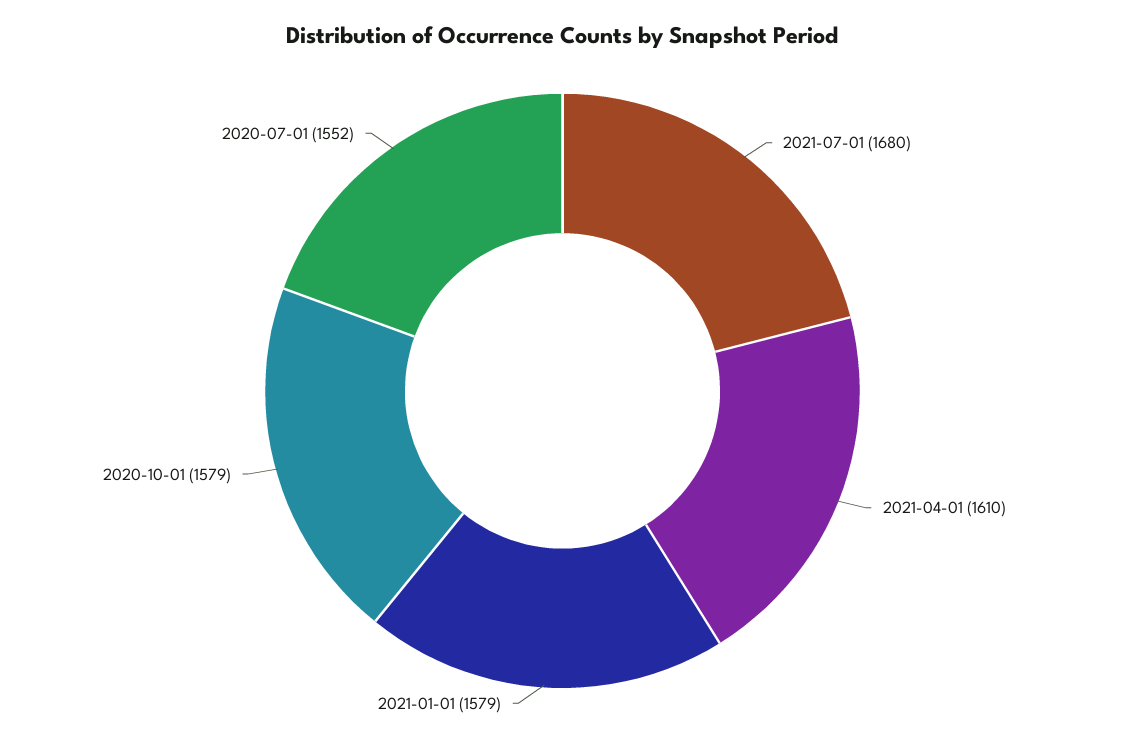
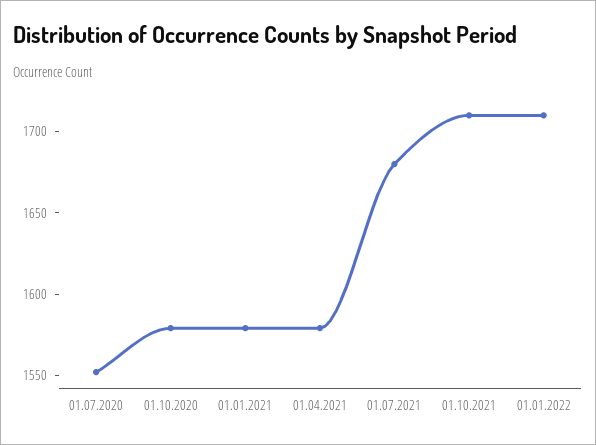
2021-04-01: 1610 -> 1580
01.10.2021: none -> 1710
01.01.2022: none -> 1710

